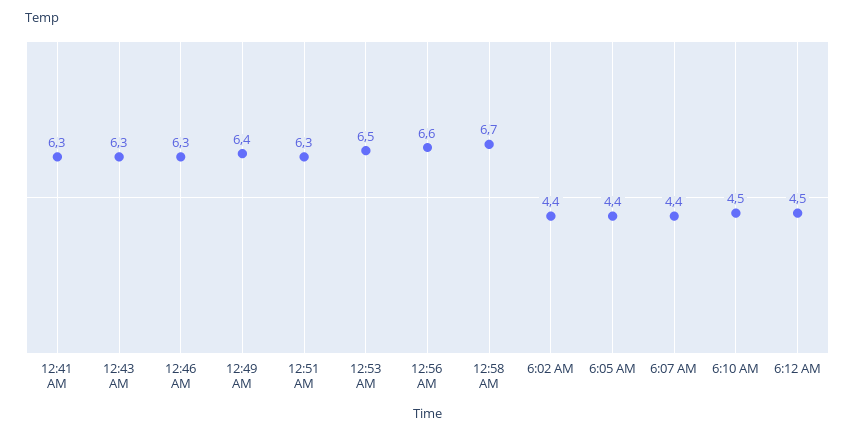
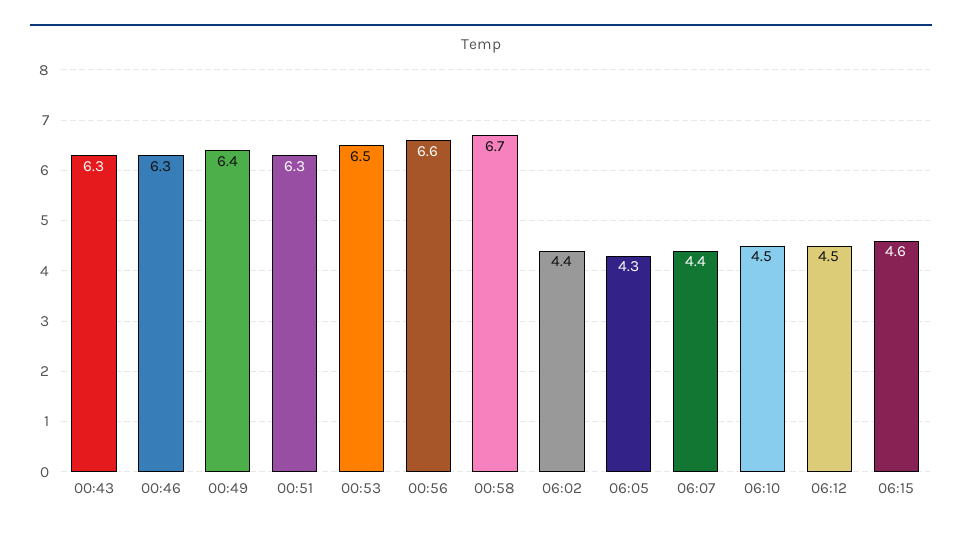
12:41 AM: 6.3 -> none
6:05 AM: 4.4 -> 4.3
06:15: none -> 4.6

